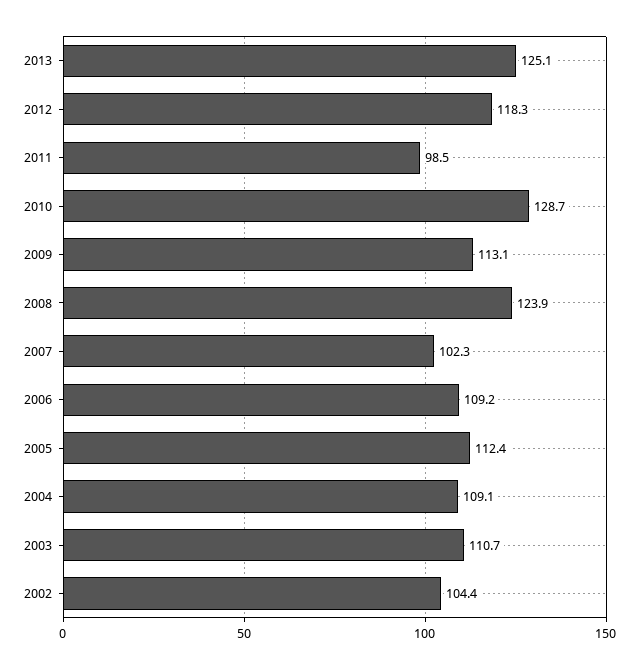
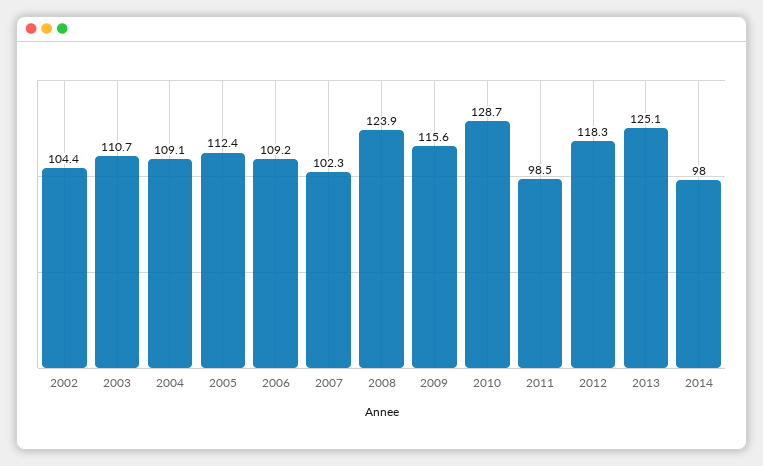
2009: 113.1 -> 115.6
2014: none -> 98

